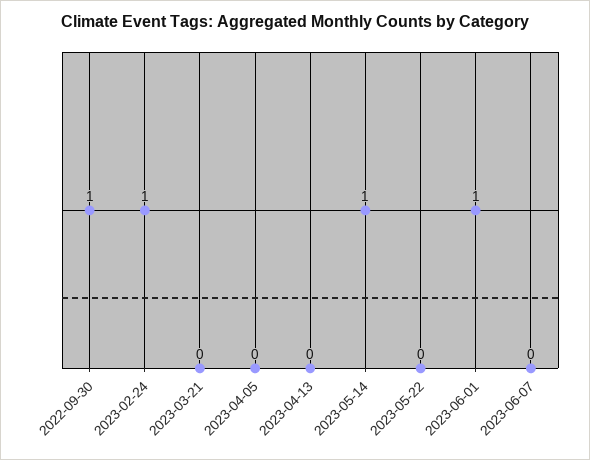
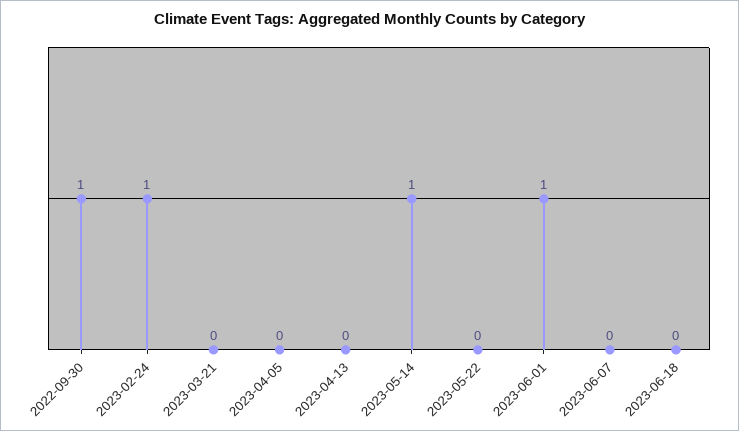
2023-06-18: none -> 0

